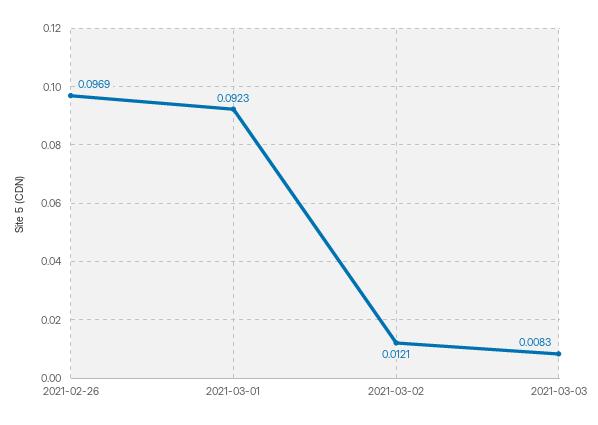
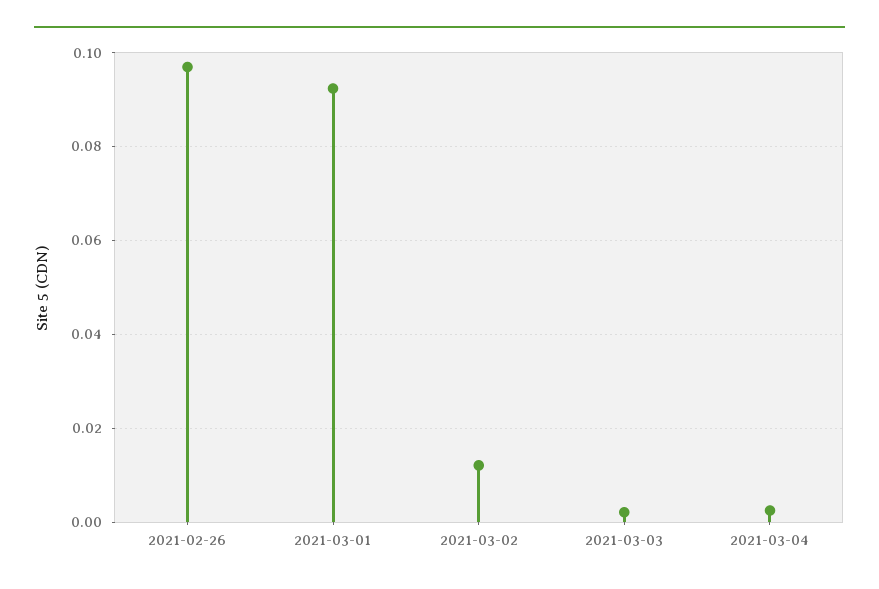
2021-03-03: 0.0083 -> 0.002
2021-03-04: none -> 0.002

